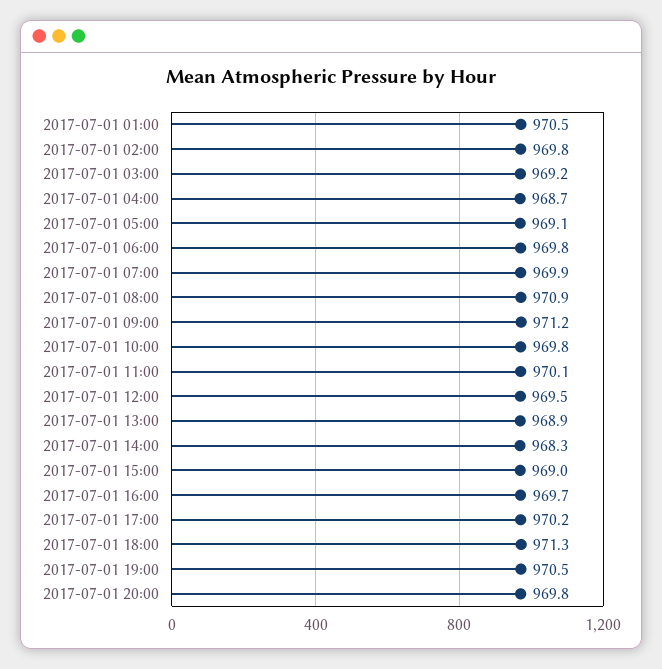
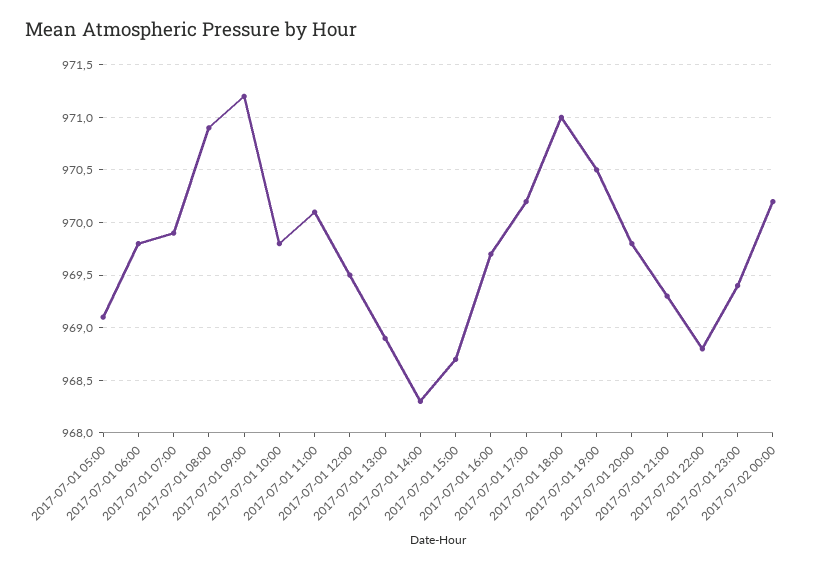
2017-07-01 01:00: 970.5 -> none
2017-07-01 02:00: 969.8 -> none
2017-07-01 03:00: 969.2 -> none
2017-07-01 04:00: 968.7 -> none
2017-07-01 15:00: 969 -> 968.7
2017-07-01 18:00: 971.3 -> 971
2017-07-01 21:00: none -> 969.3
2017-07-01 22:00: none -> 968.8
2017-07-01 23:00: none -> 969.4
2017-07-02 00:00: none -> 970.2

